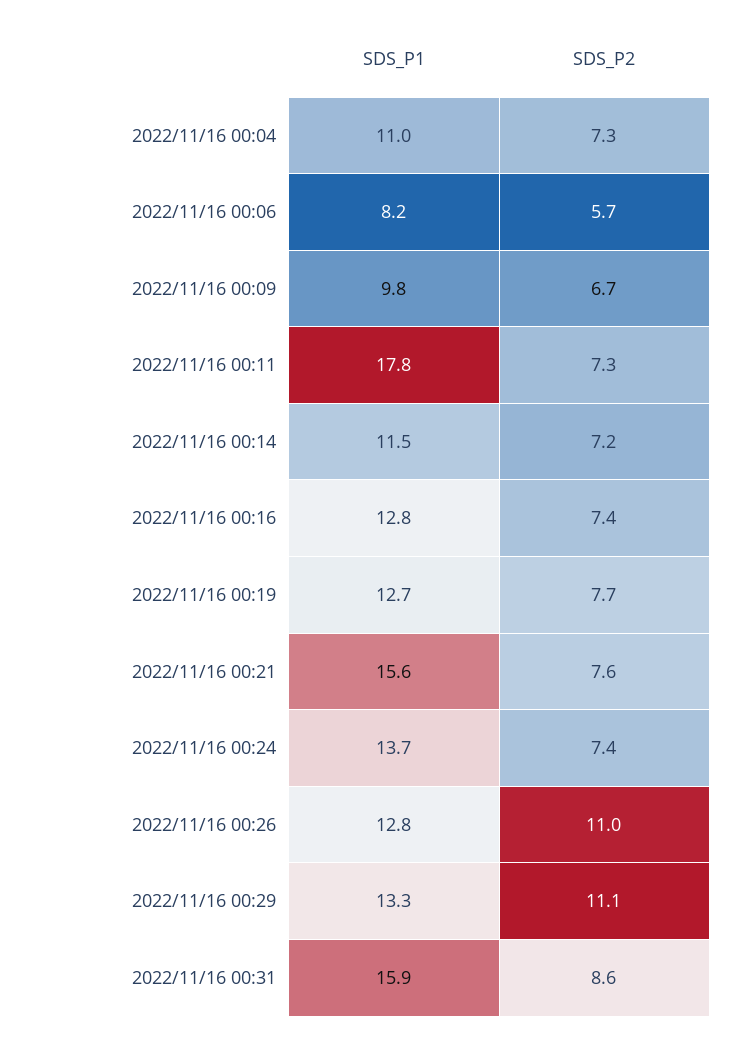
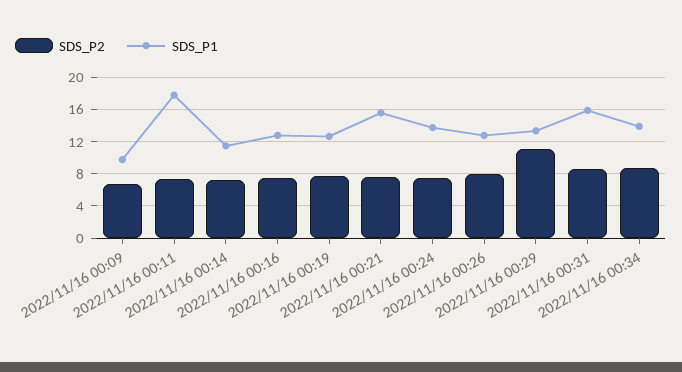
SDS_P1, 2022/11/16 00:04: 11 -> none
SDS_P2, 2022/11/16 00:04: 7.3 -> none
SDS_P1, 2022/11/16 00:06: 8.2 -> none
SDS_P2, 2022/11/16 00:06: 5.7 -> none
SDS_P2, 2022/11/16 00:26: 11 -> 8
SDS_P2, 2022/11/16 00:34: none -> 9
SDS_P1, 2022/11/16 00:34: none -> 14

